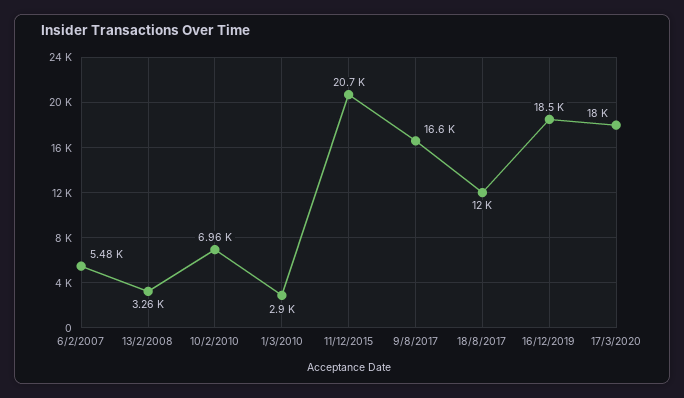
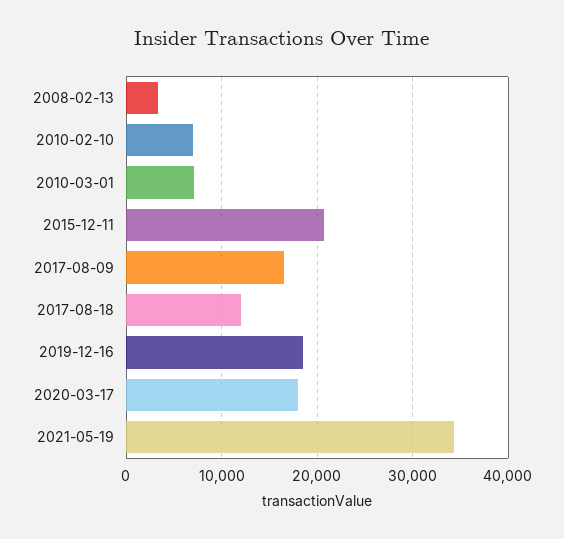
6/2/2007: 5480 -> none
1/3/2010: 2900 -> 7000
2021-05-19: none -> 34000

